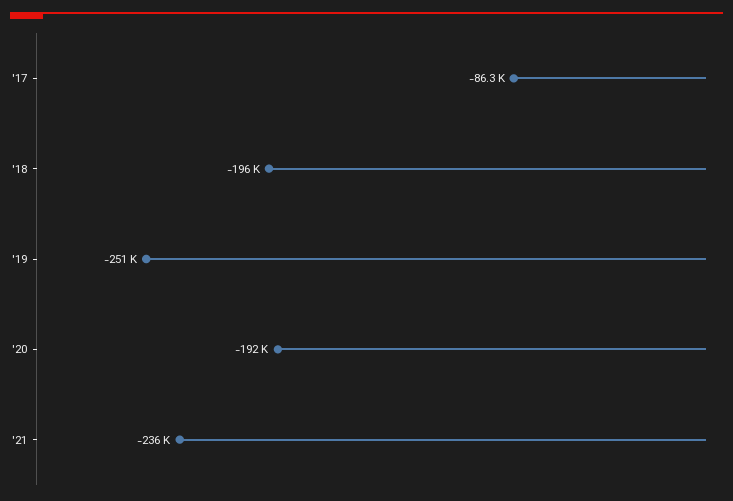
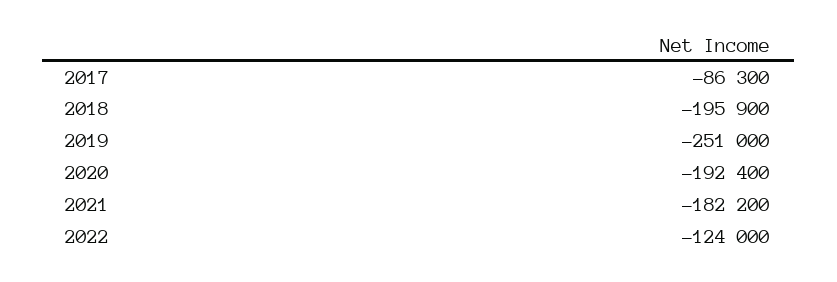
'21: -236000 -> -182200
2022: none -> -124000

